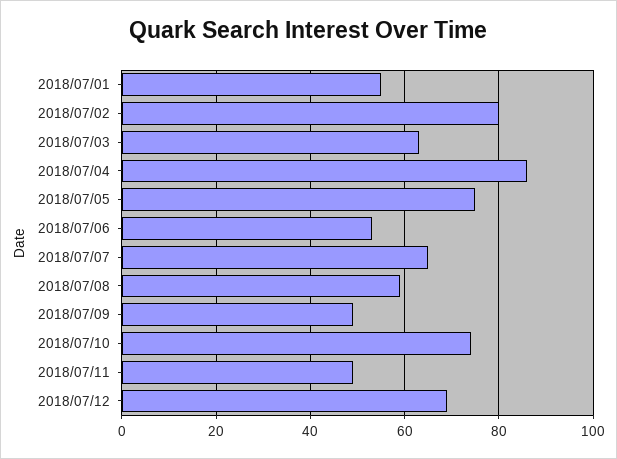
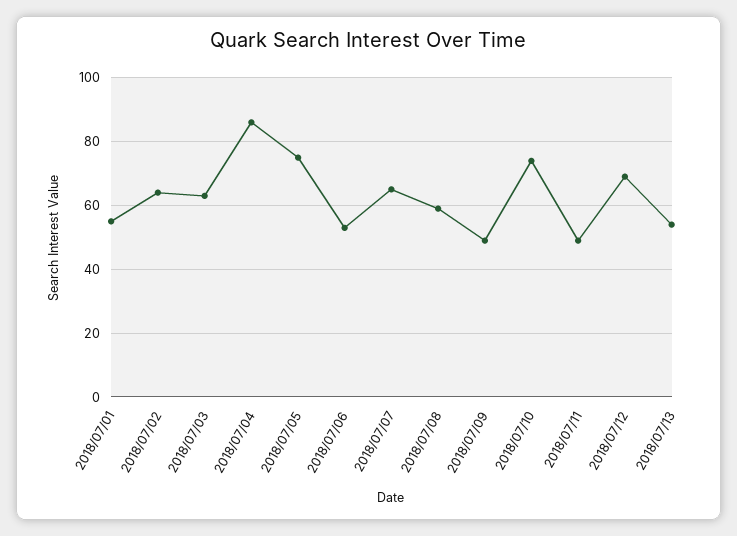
2018/07/02: 80 -> 65
2018/07/13: none -> 55

